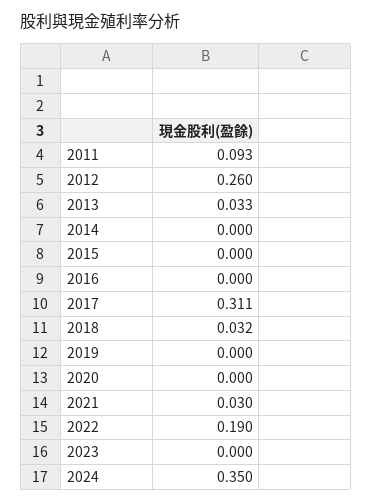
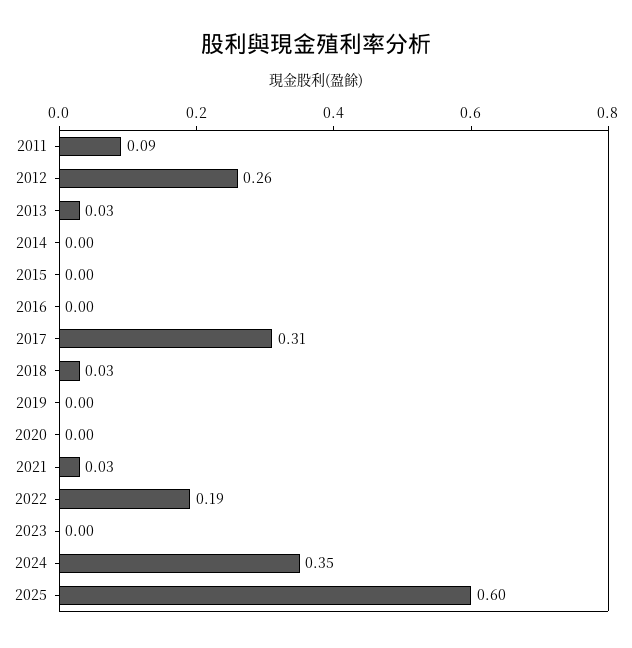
2025: none -> 0.6

